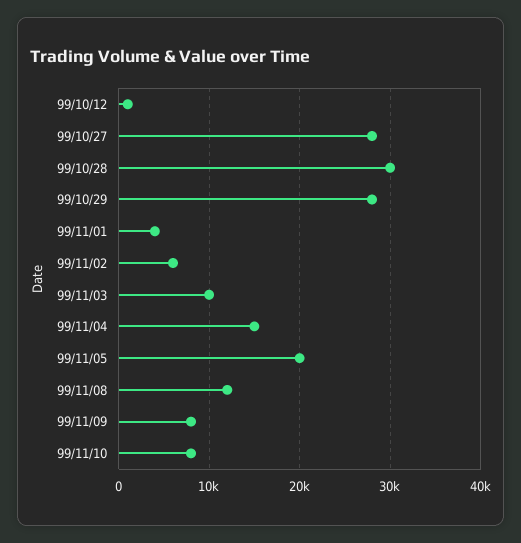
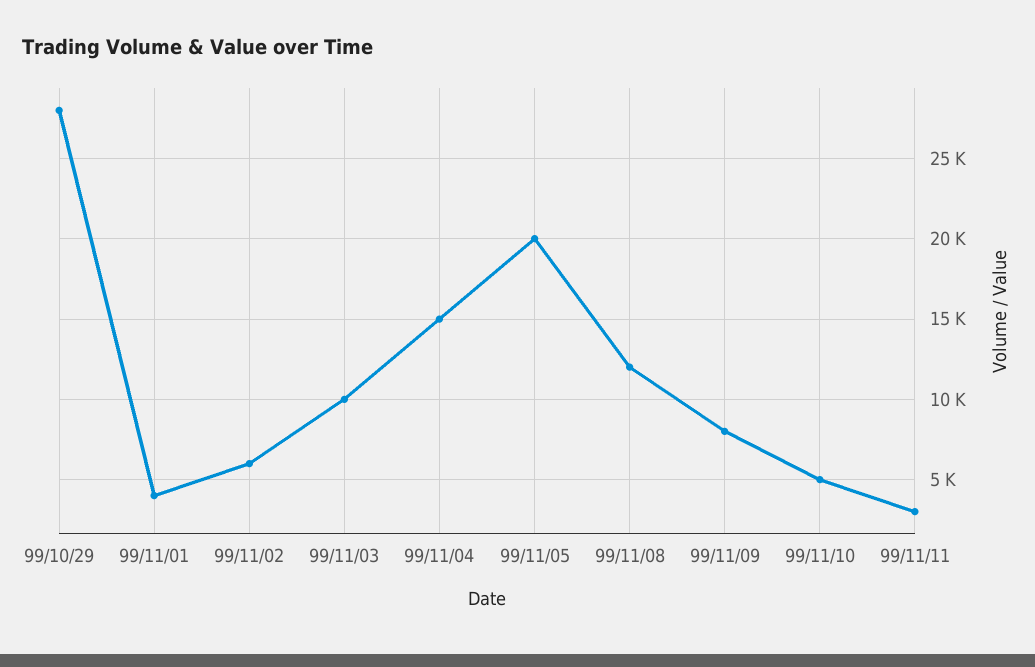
99/10/12: 1000 -> none
99/10/27: 28000 -> none
99/10/28: 30000 -> none
99/11/10: 8000 -> 5000
99/11/11: none -> 3000

